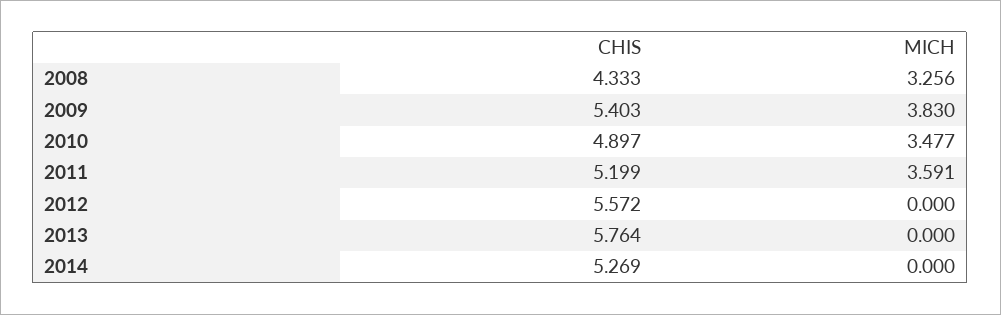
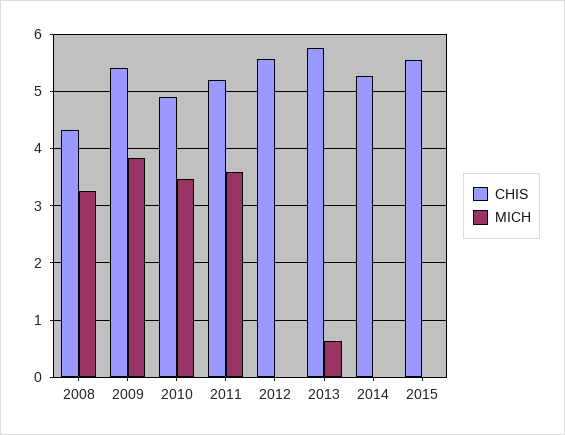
MICH, 2013: 0 -> 0.6
CHIS, 2015: none -> 5.6
MICH, 2015: none -> 0

